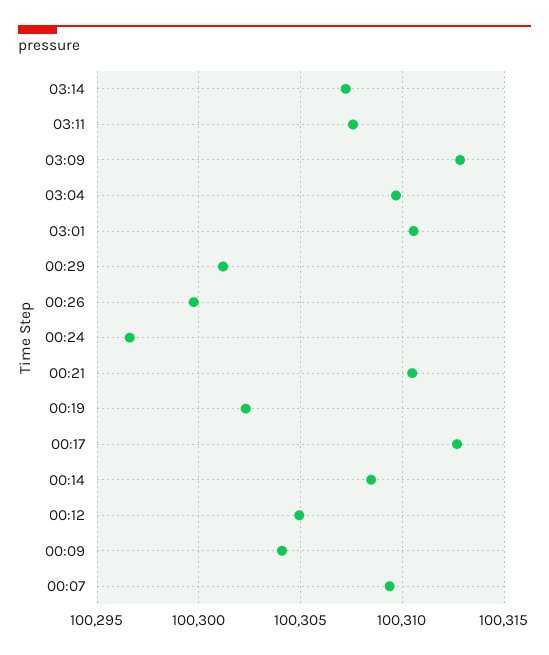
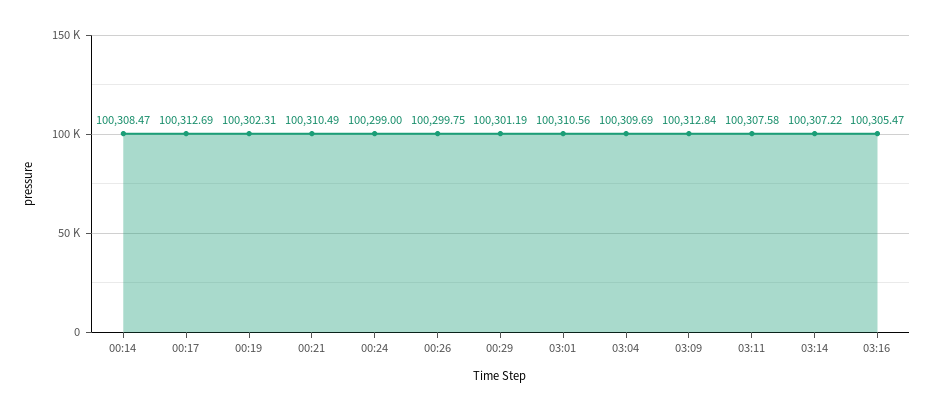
00:24: 100296.5 -> 100299
00:12: 100305 -> none
00:09: 100304 -> none
00:07: 100309.5 -> none
03:16: none -> 100305.47

